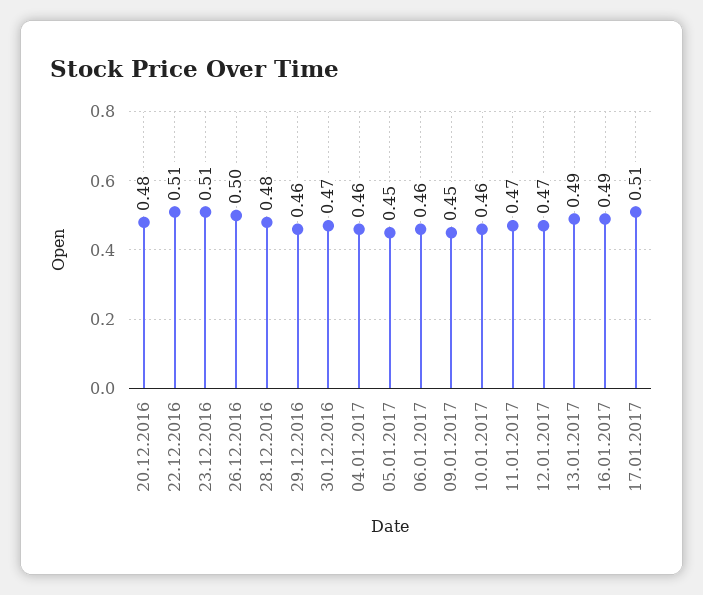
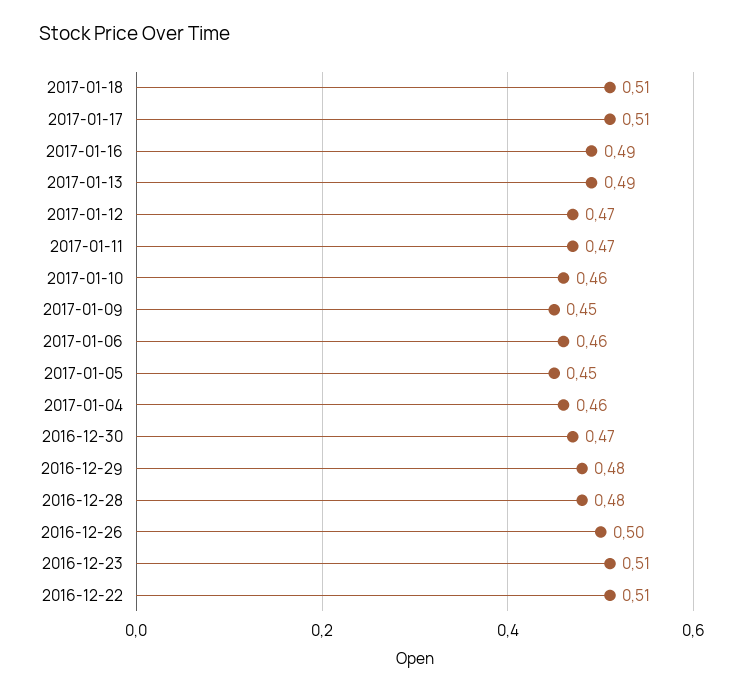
20.12.2016: 0.48 -> none
29.12.2016: 0.46 -> 0.48
2017-01-18: none -> 0.51

